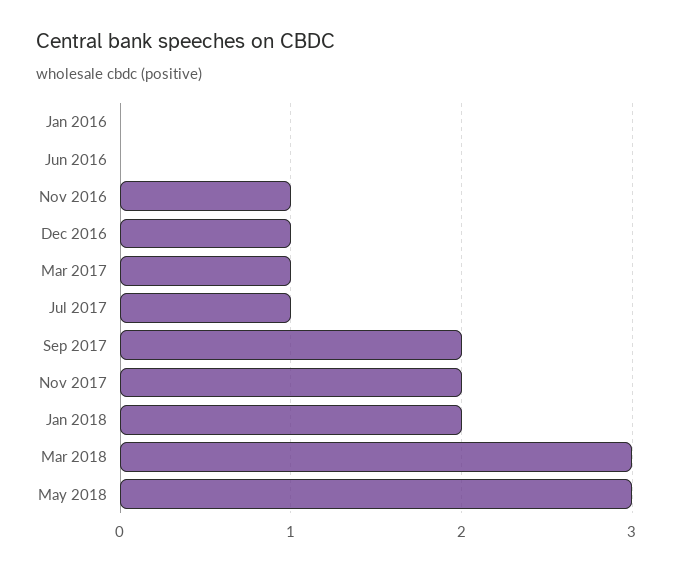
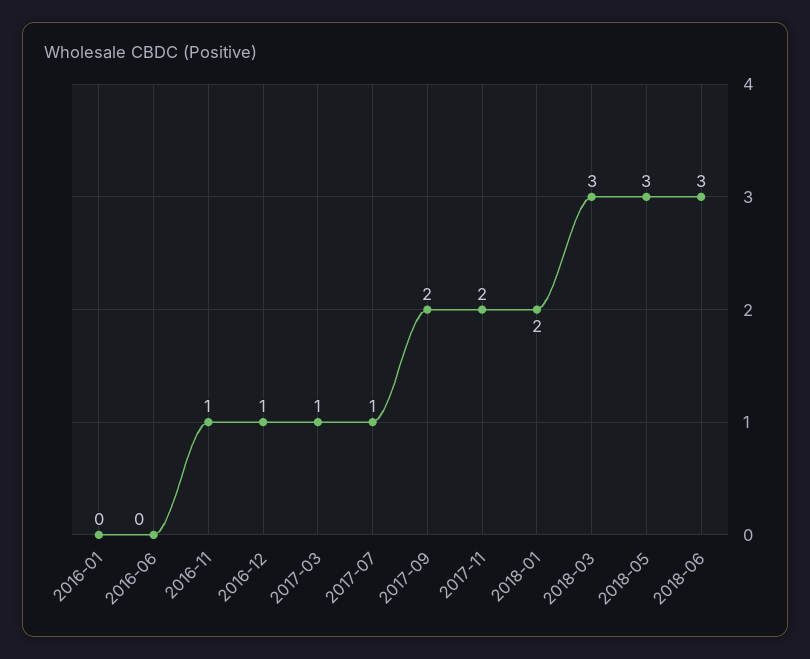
2018-06: none -> 3

